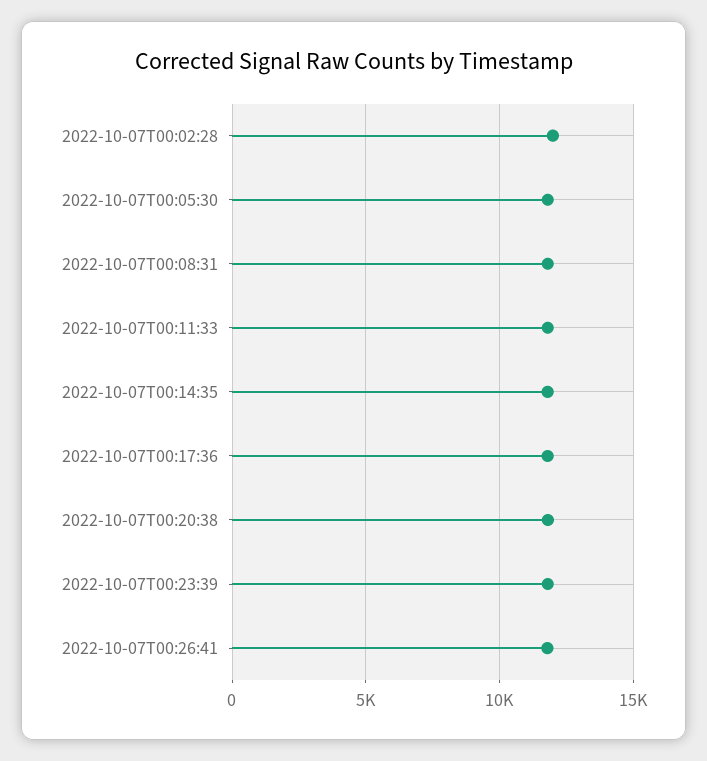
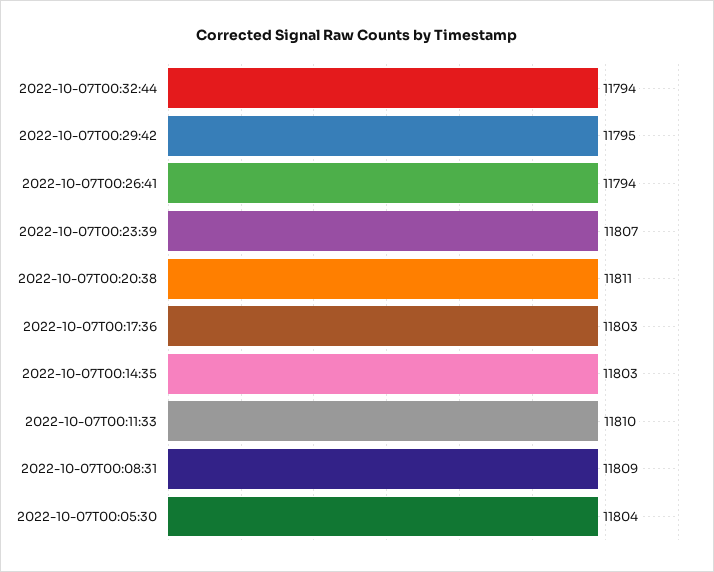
2022-10-07T00:02:28: 12000 -> none
2022-10-07T00:32:44: none -> 11794
2022-10-07T00:29:42: none -> 11795

